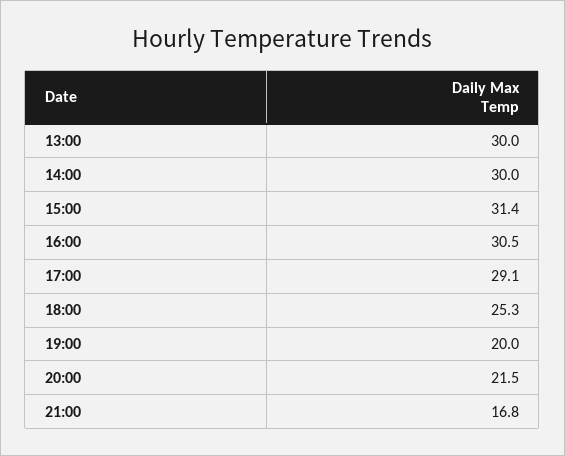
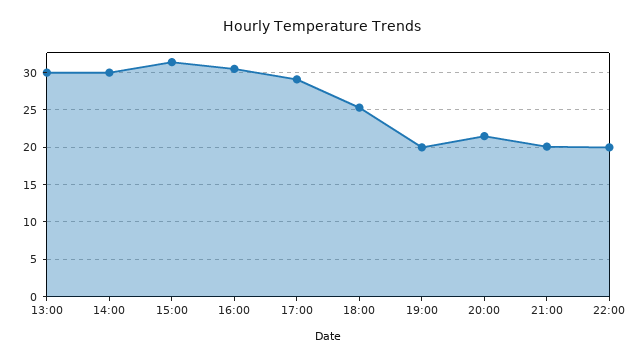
21:00: 16.8 -> 20
22:00: none -> 20

